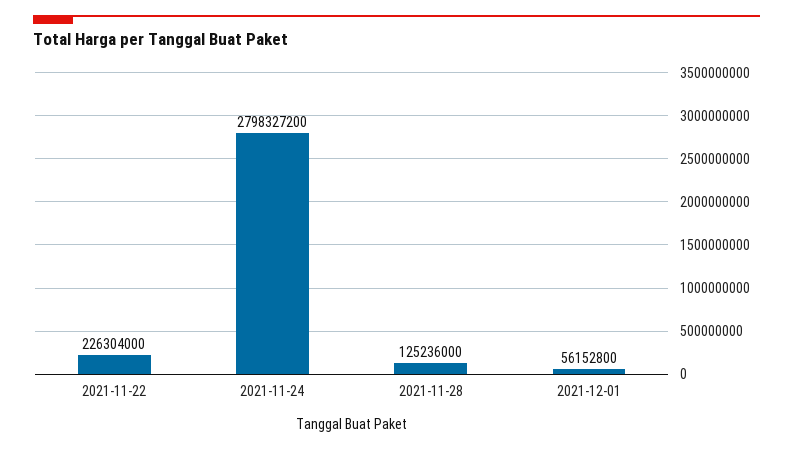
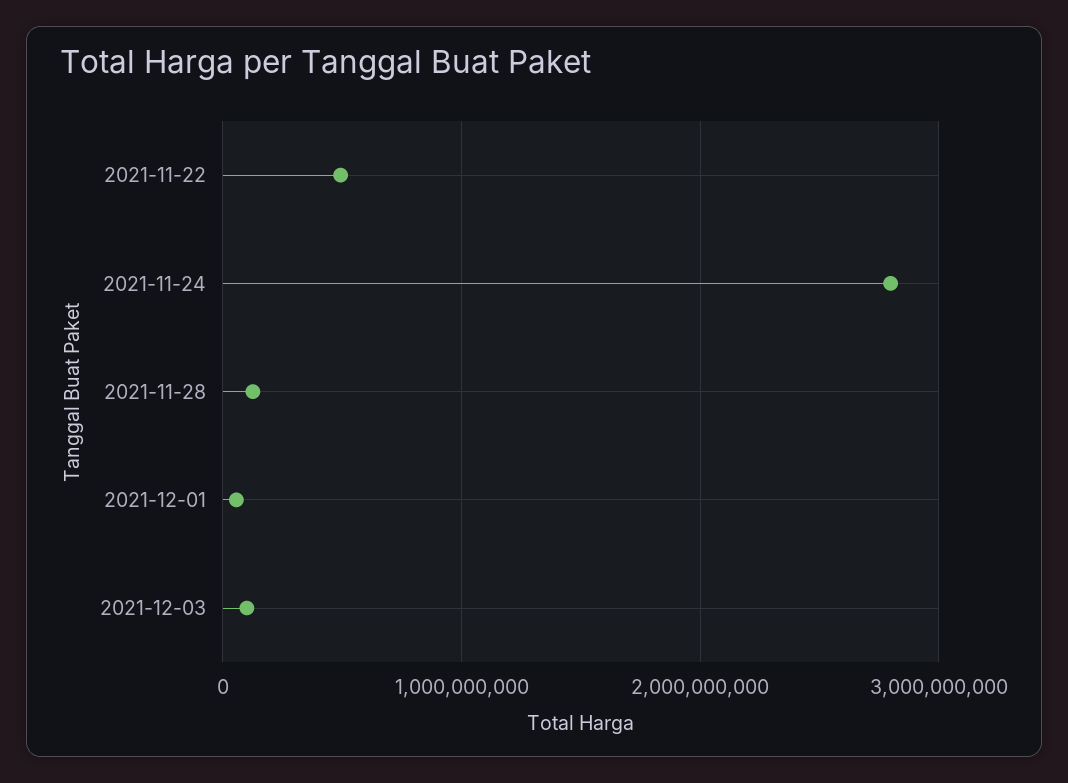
2021-11-22: 226304000 -> 500000000
2021-12-03: none -> 100000000

